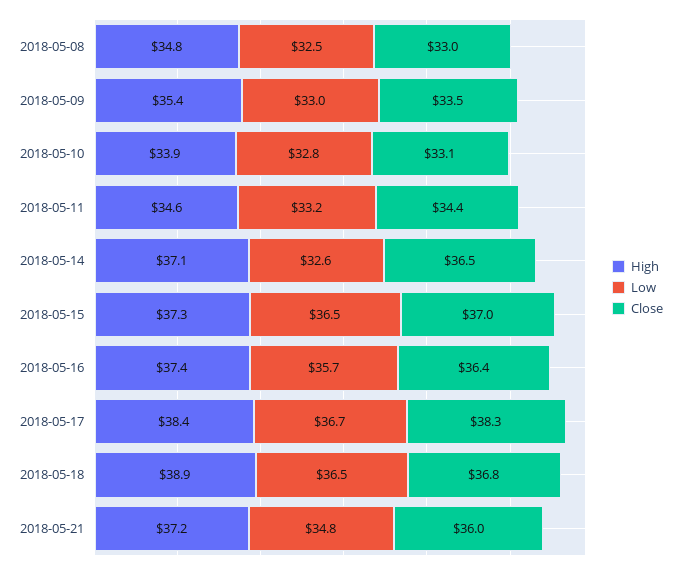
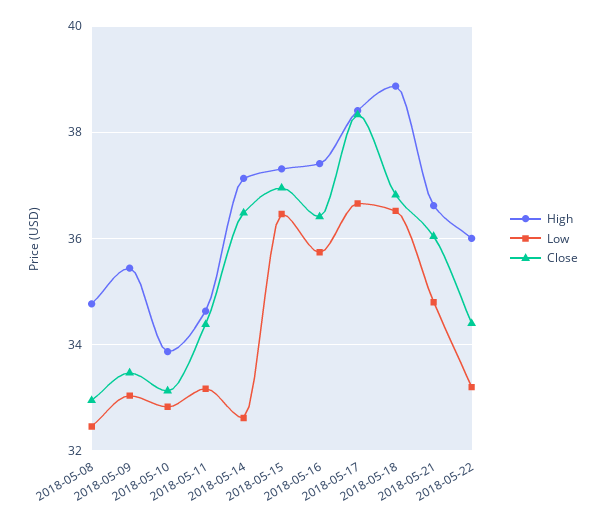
High, 2018-05-21: 37.2 -> 36.6
High, 2018-05-22: none -> 36
Low, 2018-05-22: none -> 33.2
Close, 2018-05-22: none -> 34.4

